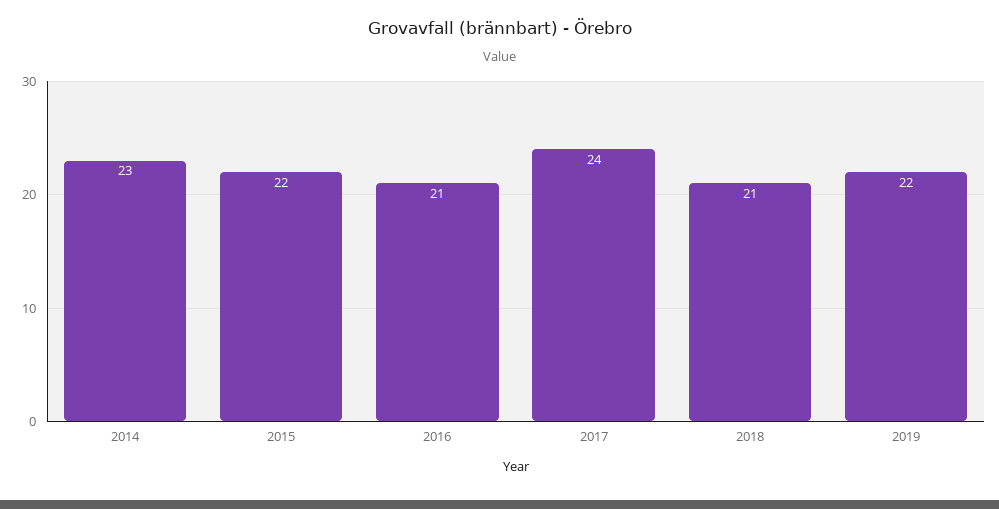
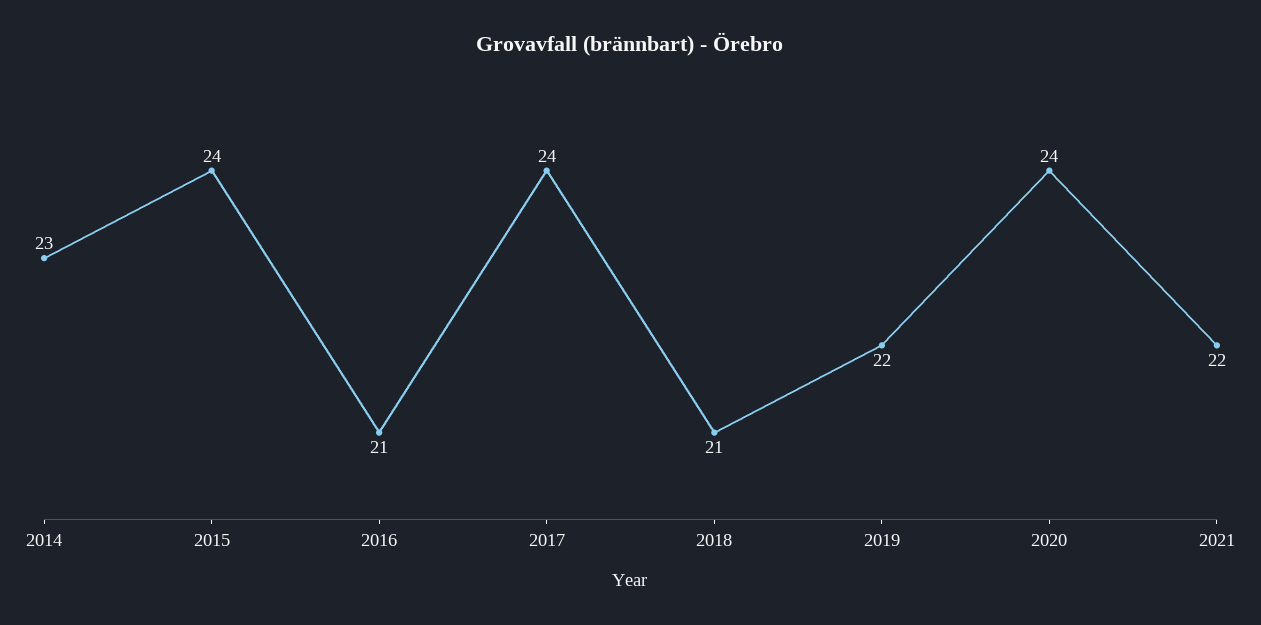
2015: 22 -> 24
2020: none -> 24
2021: none -> 22

